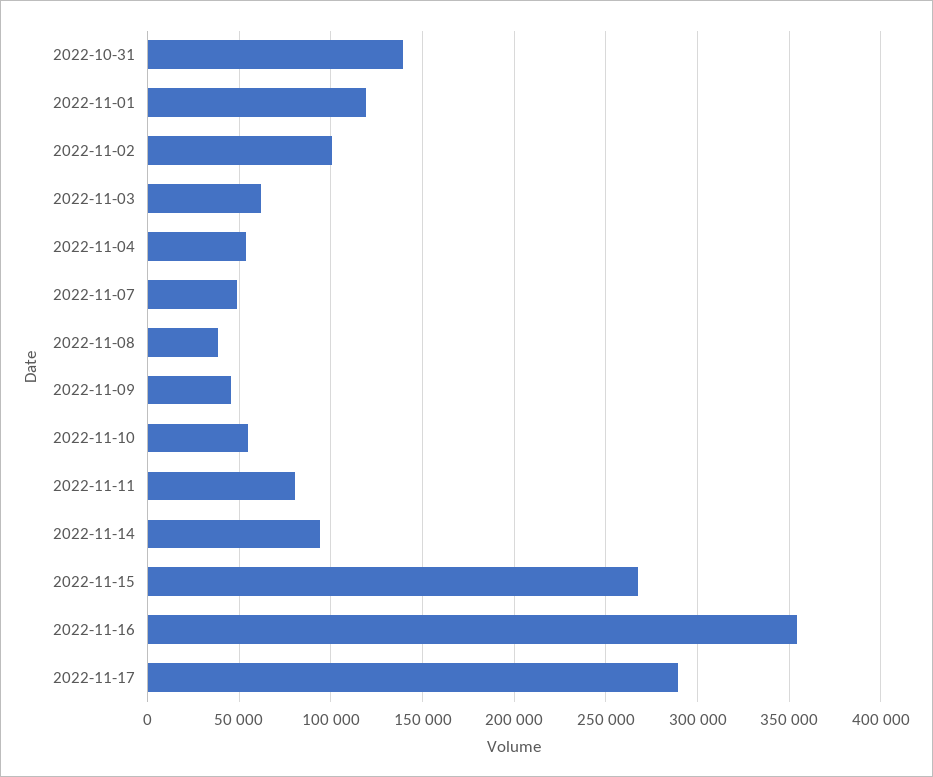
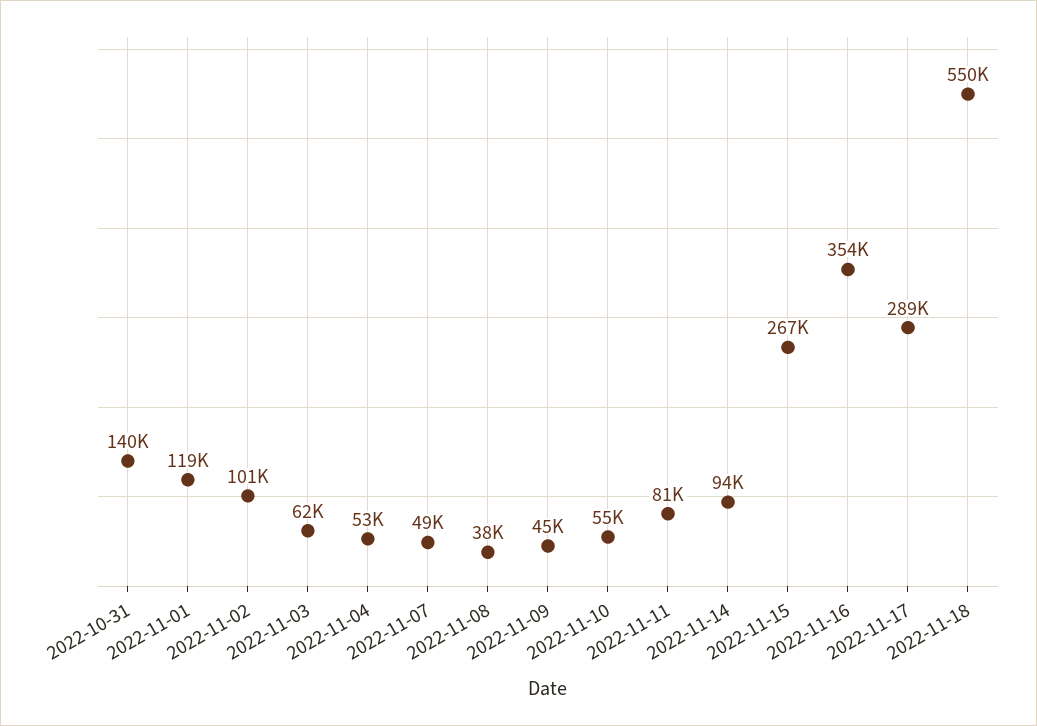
2022-11-18: none -> 550000

